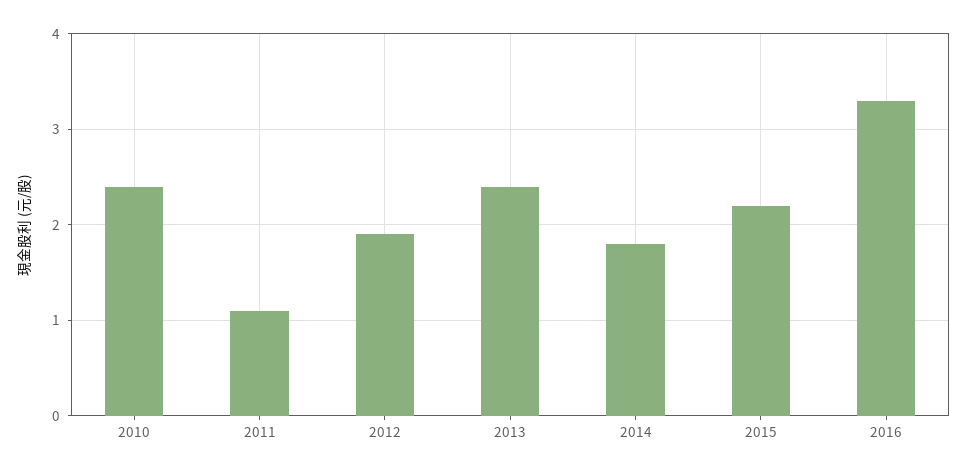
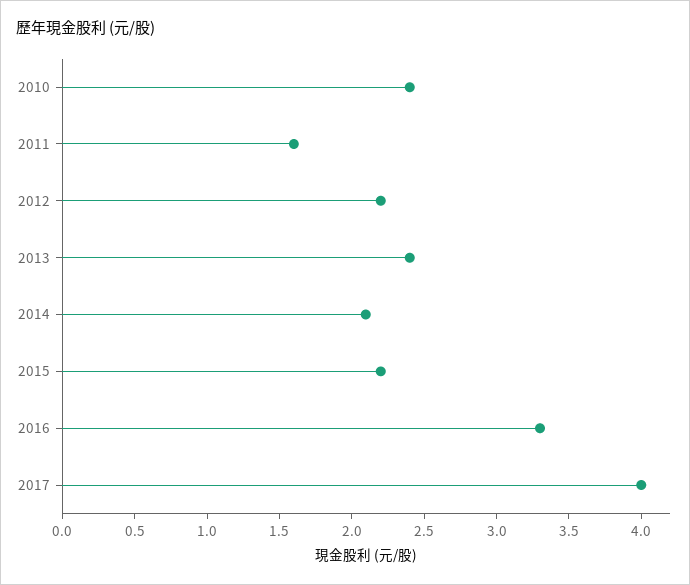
2011: 1.1 -> 1.6
2012: 1.9 -> 2.2
2014: 1.8 -> 2.1
2017: none -> 4

